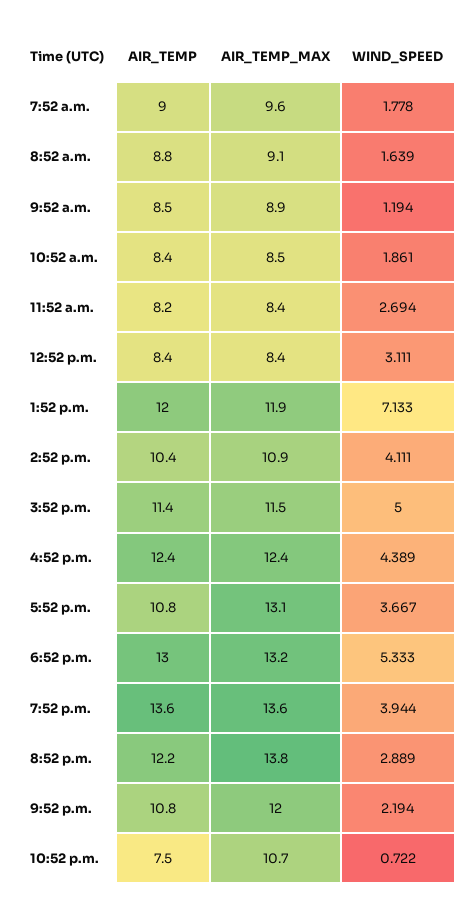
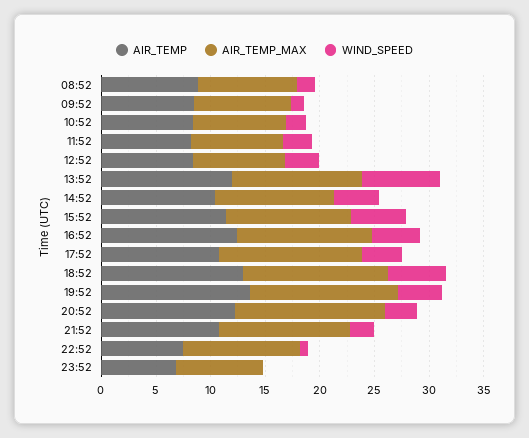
AIR_TEMP, 7:52 a.m.: 9 -> none
AIR_TEMP_MAX, 7:52 a.m.: 9.6 -> none
WIND_SPEED, 7:52 a.m.: 1.778 -> none
AIR_TEMP, 23:52: none -> 7
AIR_TEMP_MAX, 23:52: none -> 8
WIND_SPEED, 23:52: none -> 0

